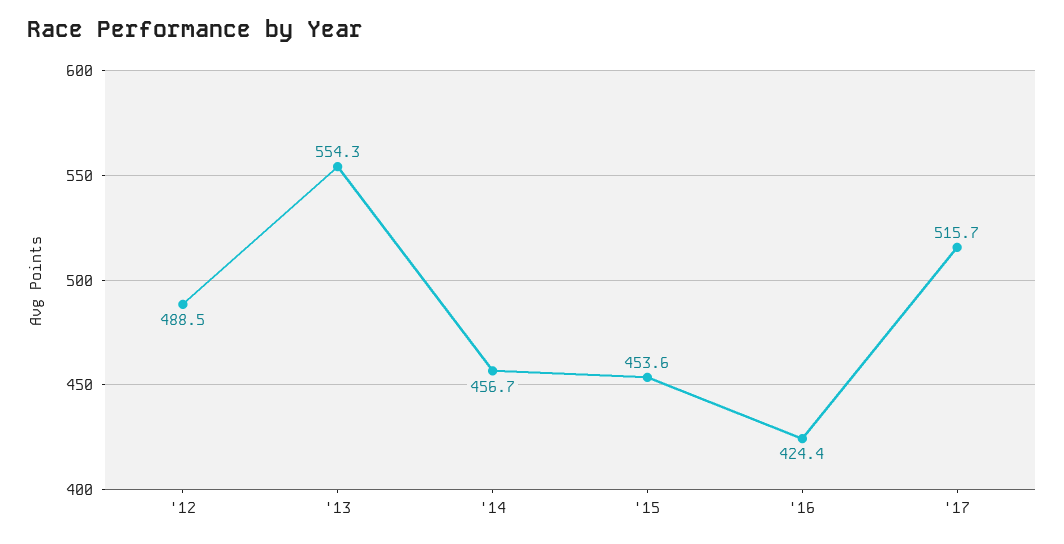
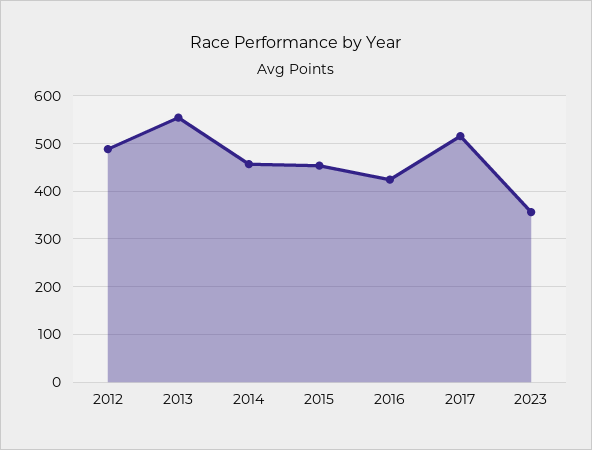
2023: none -> 360

